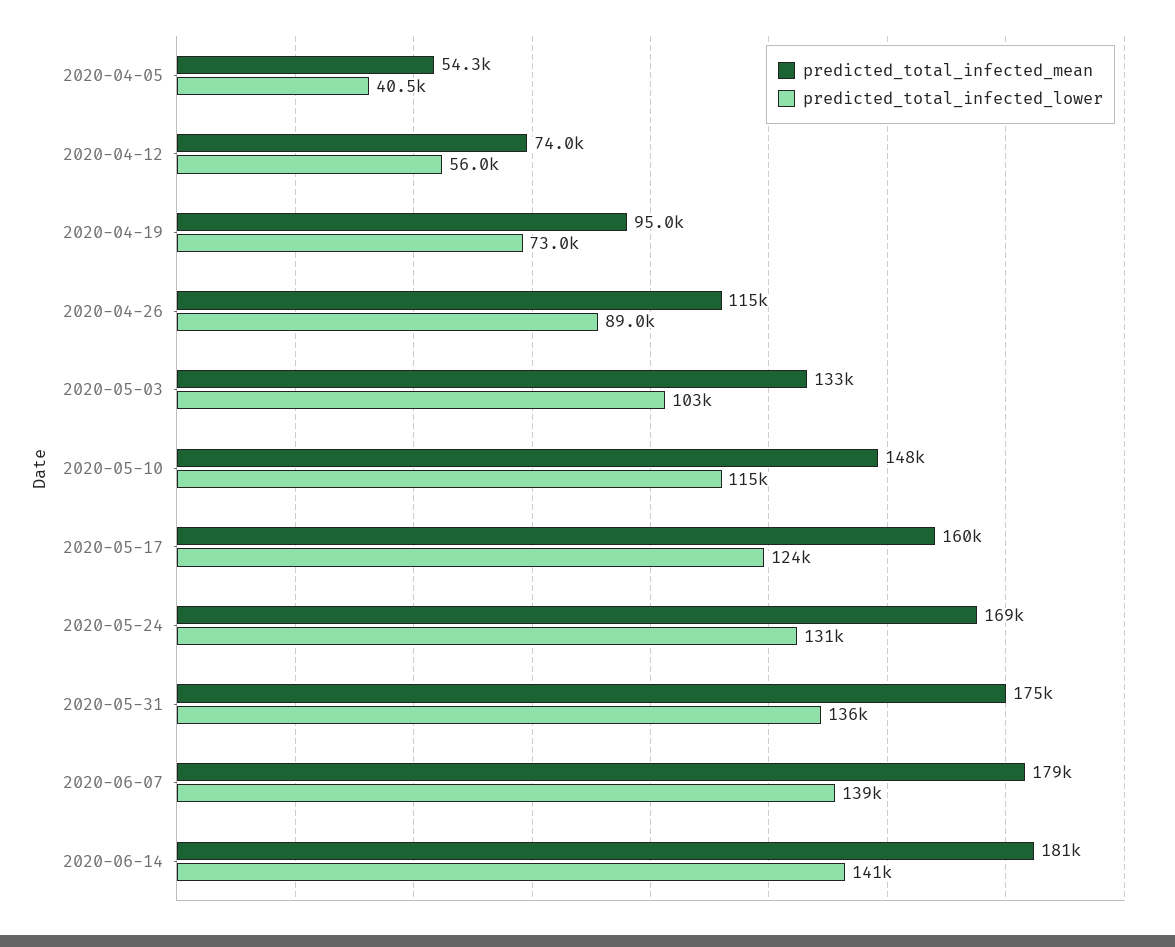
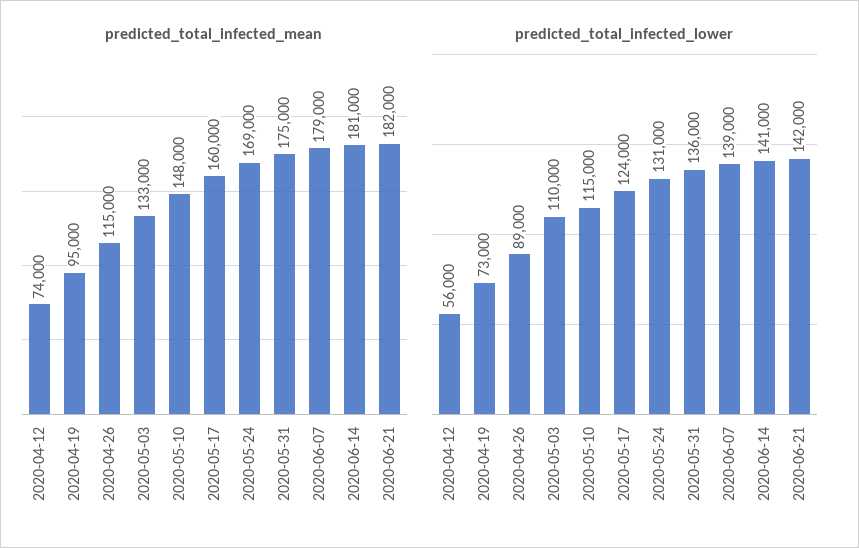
predicted_total_infected_mean, 2020-04-05: 54300 -> none
predicted_total_infected_lower, 2020-04-05: 40500 -> none
predicted_total_infected_lower, 2020-05-03: 103000 -> 110000
predicted_total_infected_mean, 2020-06-21: none -> 182000
predicted_total_infected_lower, 2020-06-21: none -> 142000

